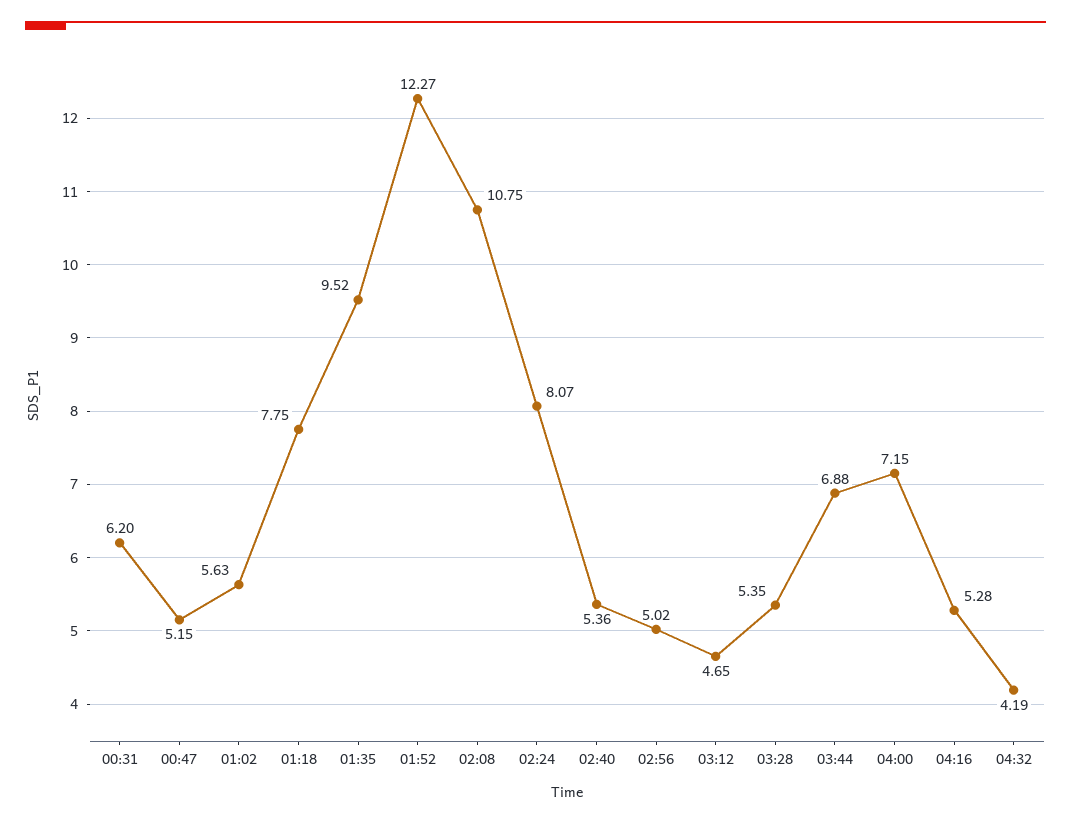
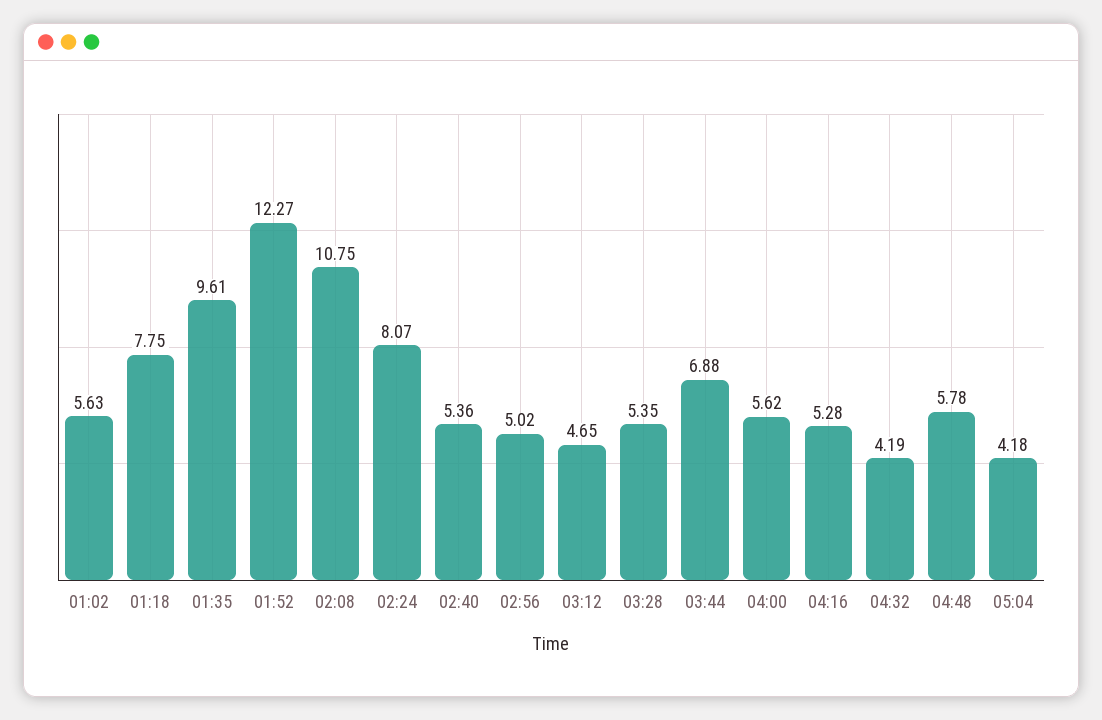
00:31: 6.2 -> none
00:47: 5.15 -> none
01:35: 9.52 -> 9.61
04:00: 7.15 -> 5.62
04:48: none -> 5.78
05:04: none -> 4.18

